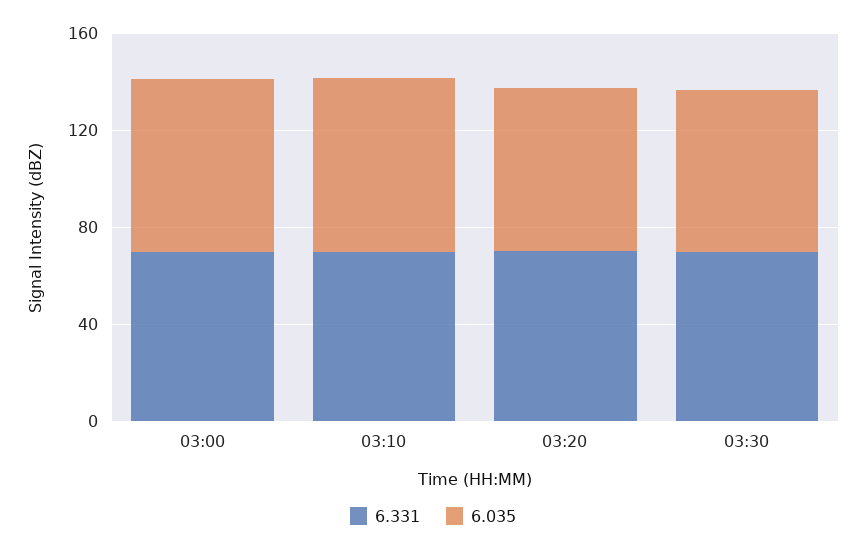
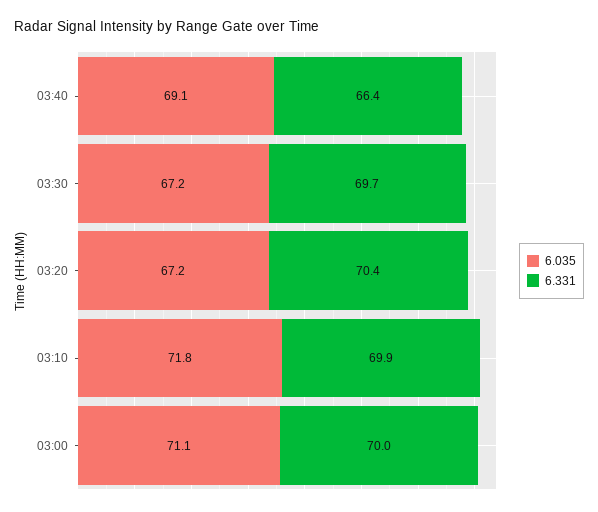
6.035, 03:40: none -> 69.1
6.331, 03:40: none -> 66.4

